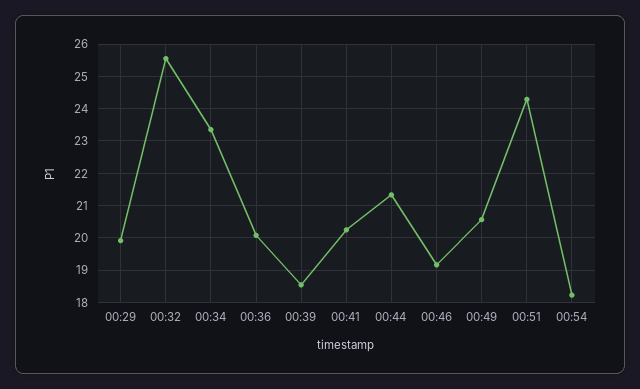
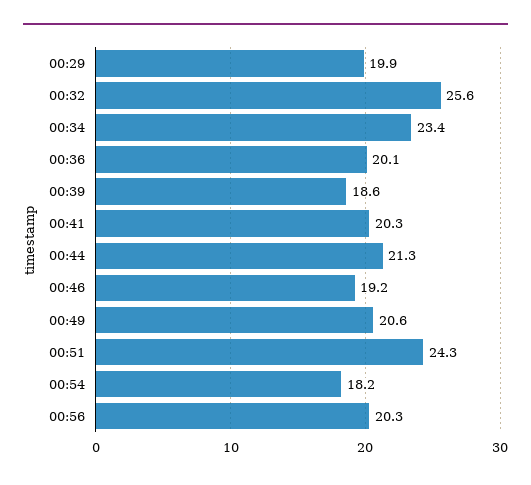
00:56: none -> 20.3

